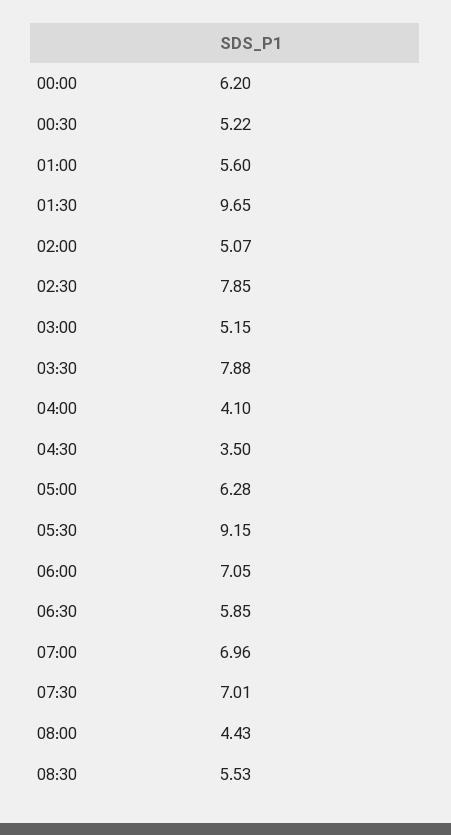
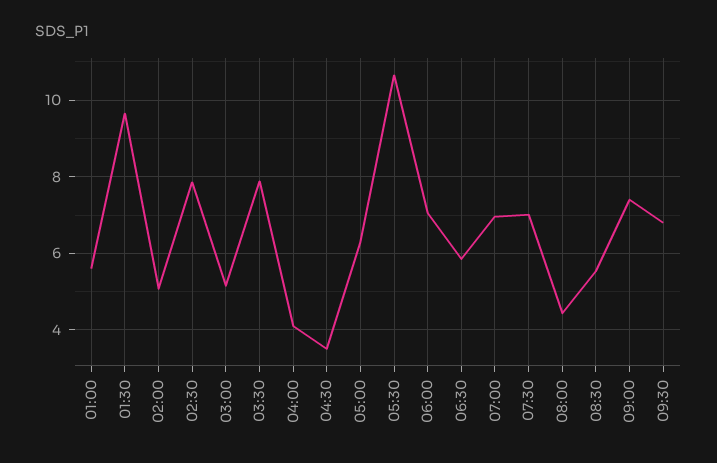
00:00: 6.2 -> none
00:30: 5.22 -> none
05:30: 9.15 -> 10.6
09:00: none -> 7.4
09:30: none -> 6.8

